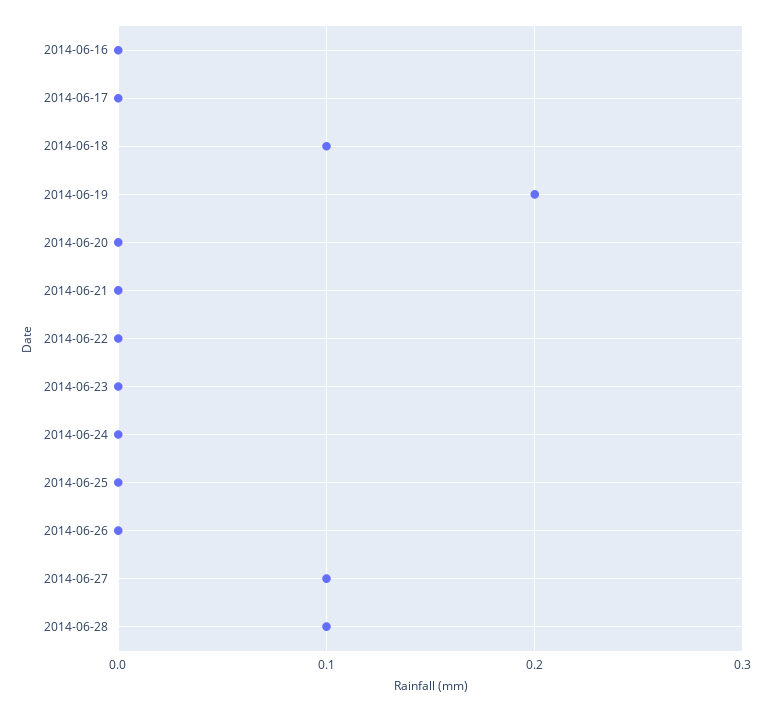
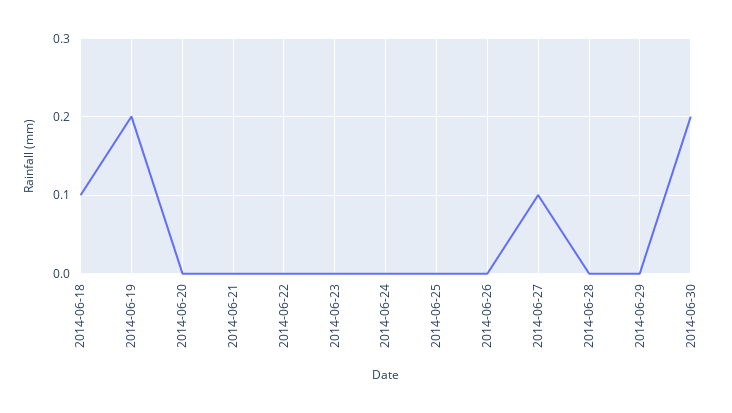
2014-06-16: 0 -> none
2014-06-17: 0 -> none
2014-06-28: 0.1 -> 0
2014-06-29: none -> 0
2014-06-30: none -> 0.2

